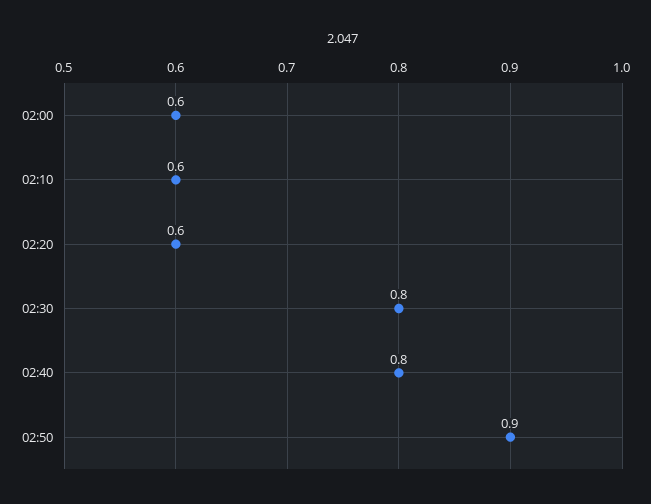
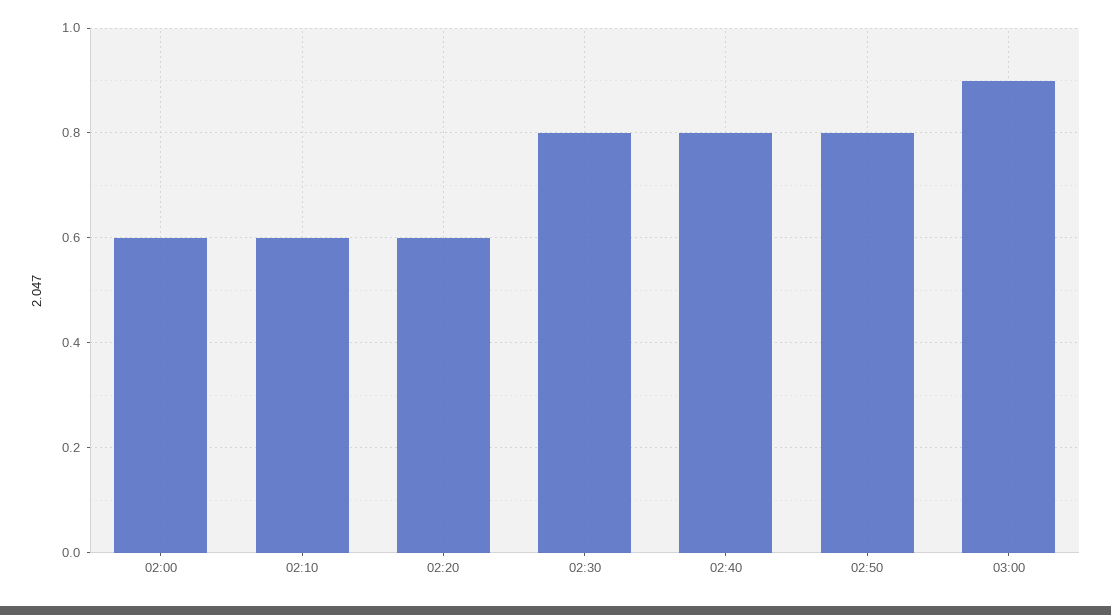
02:50: 0.9 -> 0.8
03:00: none -> 0.9

